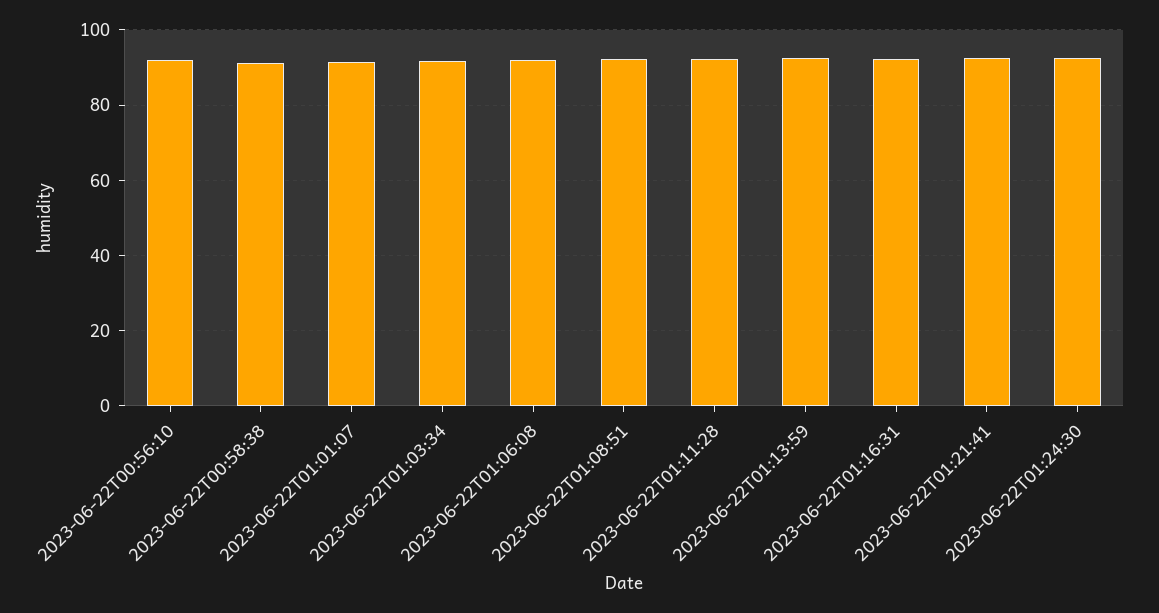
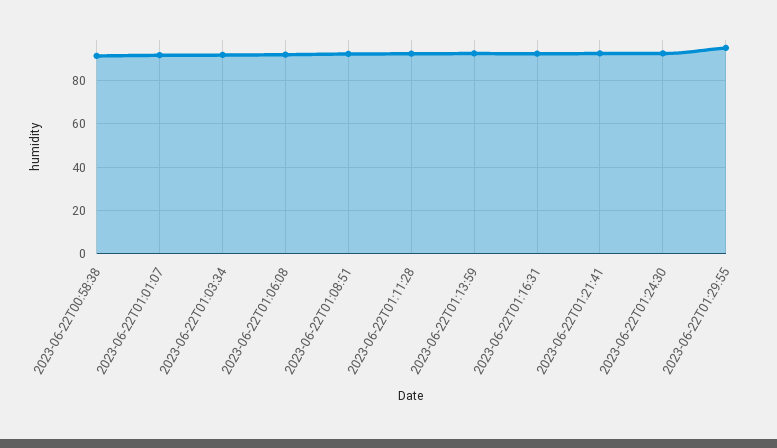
2023-06-22T00:56:10: 92 -> none
2023-06-22T01:29:55: none -> 95

